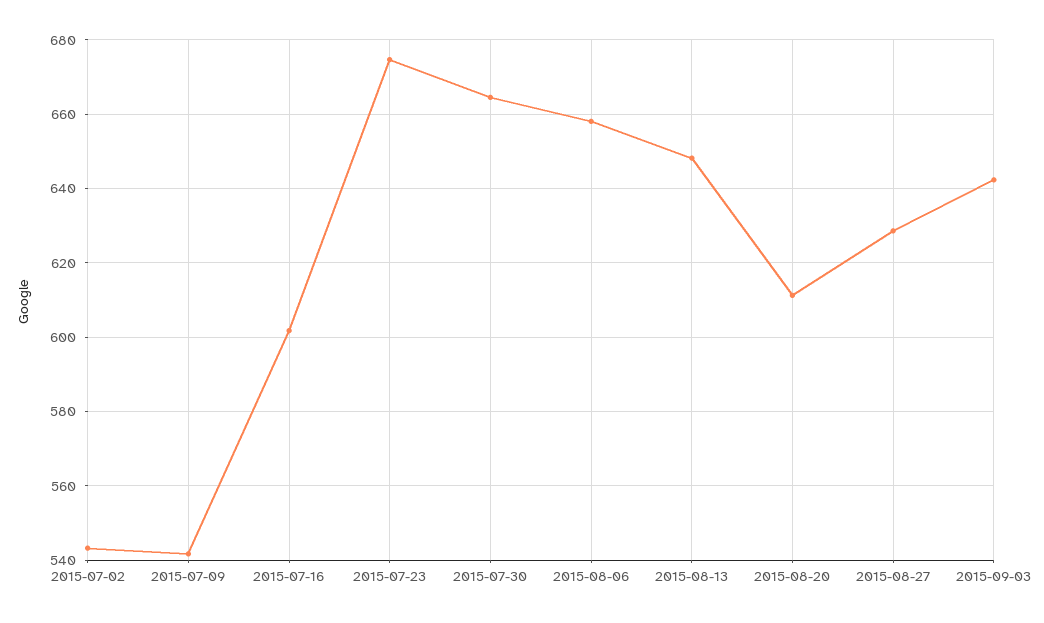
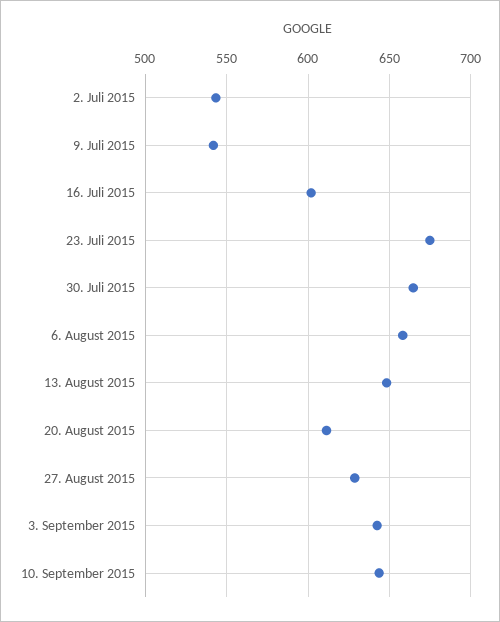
10. September 2015: none -> 645

